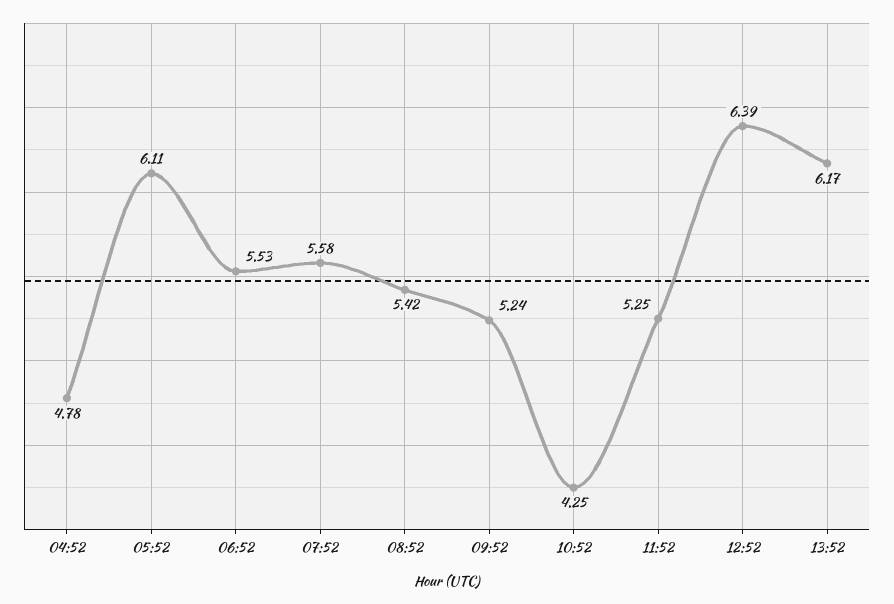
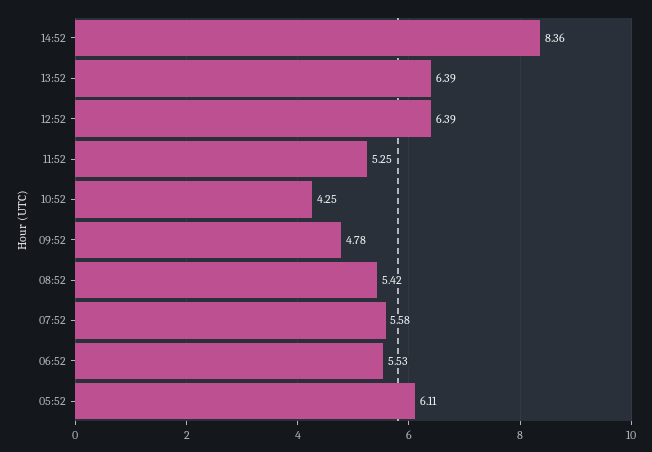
04:52: 4.78 -> none
09:52: 5.24 -> 4.78
13:52: 6.17 -> 6.39
14:52: none -> 8.36

